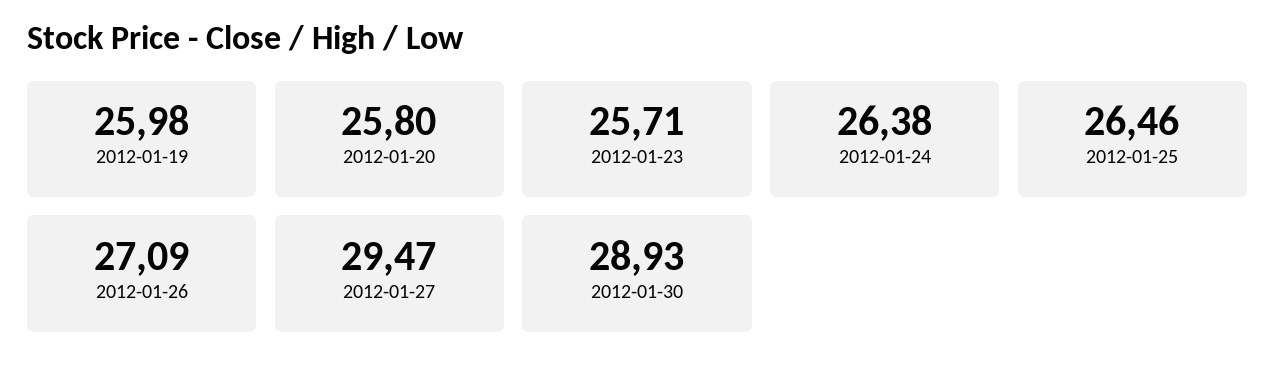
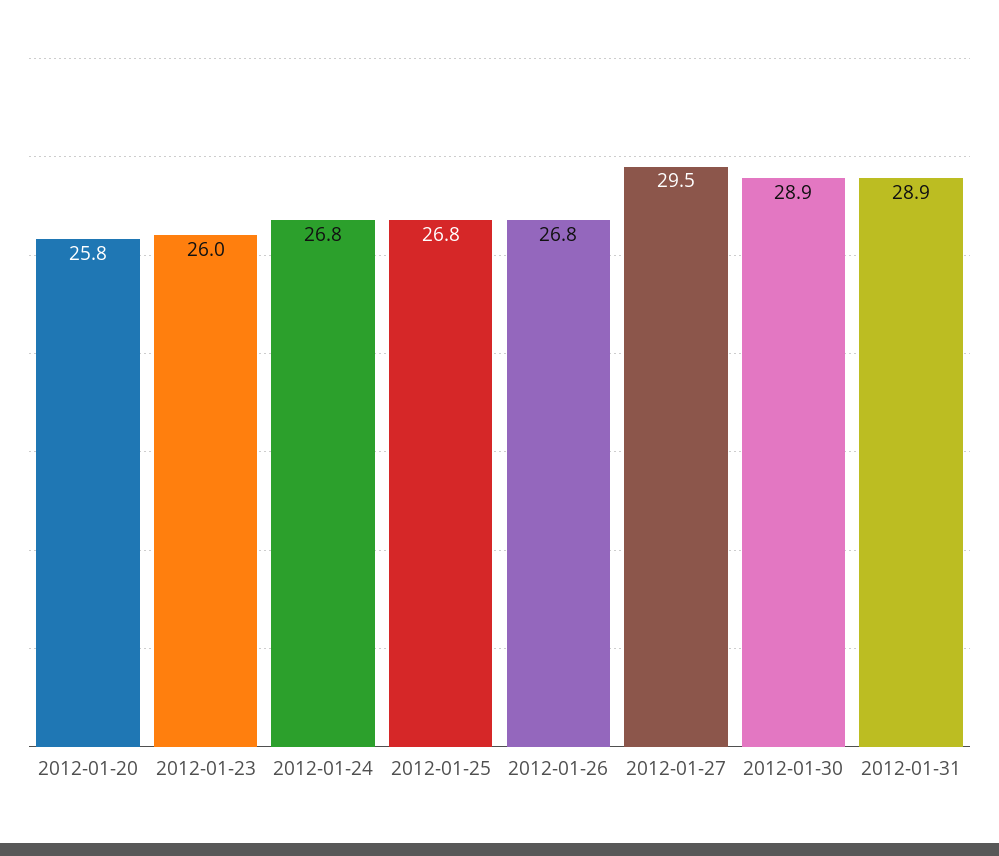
2012-01-19: 25.98 -> none
2012-01-23: 25.71 -> 26
2012-01-24: 26.38 -> 26.8
2012-01-25: 26.46 -> 26.8
2012-01-26: 27.09 -> 26.8
2012-01-31: none -> 28.9

